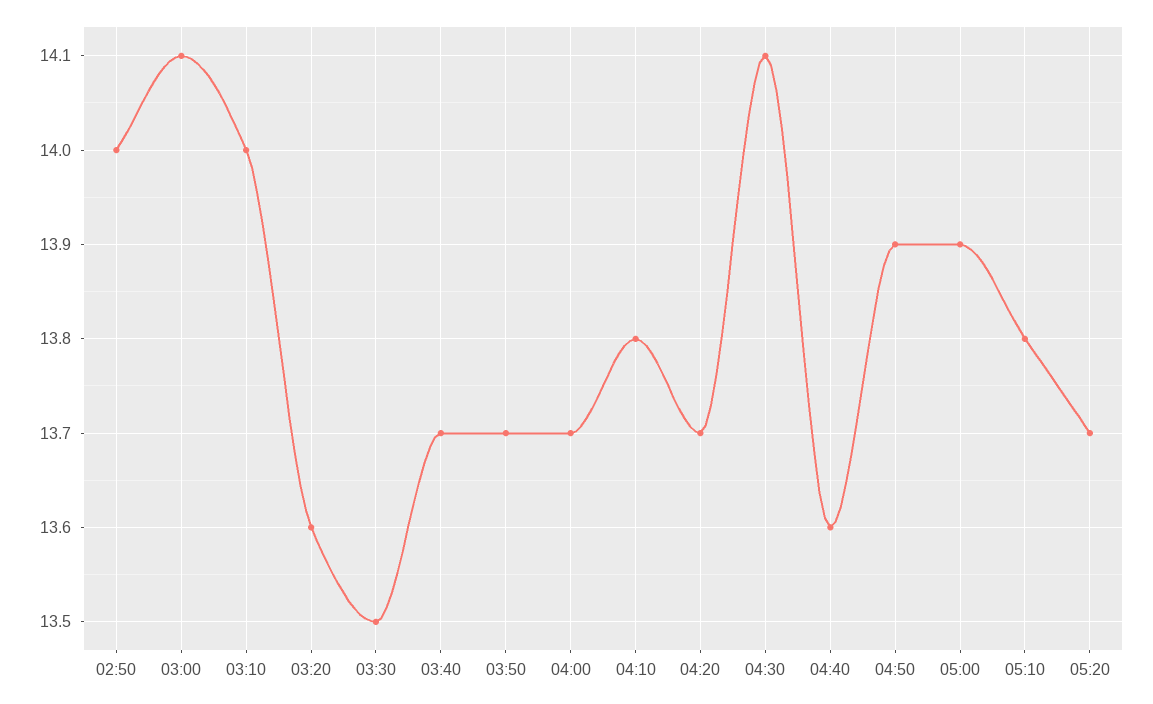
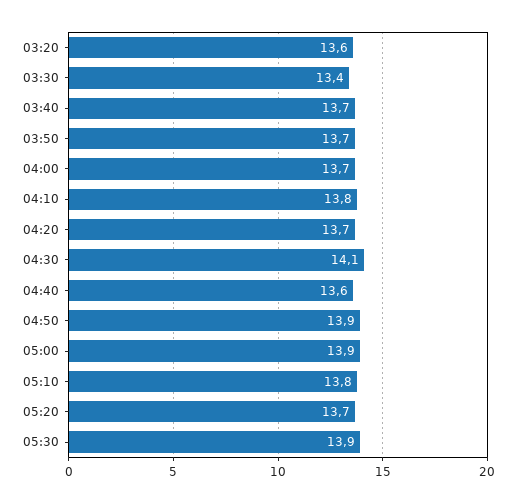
02:50: 14 -> none
03:00: 14.1 -> none
03:10: 14 -> none
03:30: 13.5 -> 13.4
05:30: none -> 13.9

